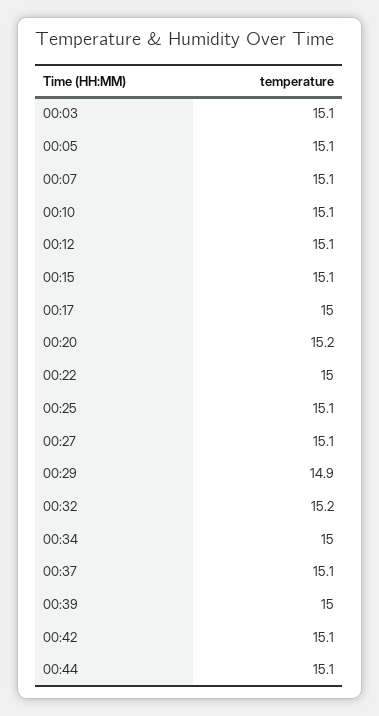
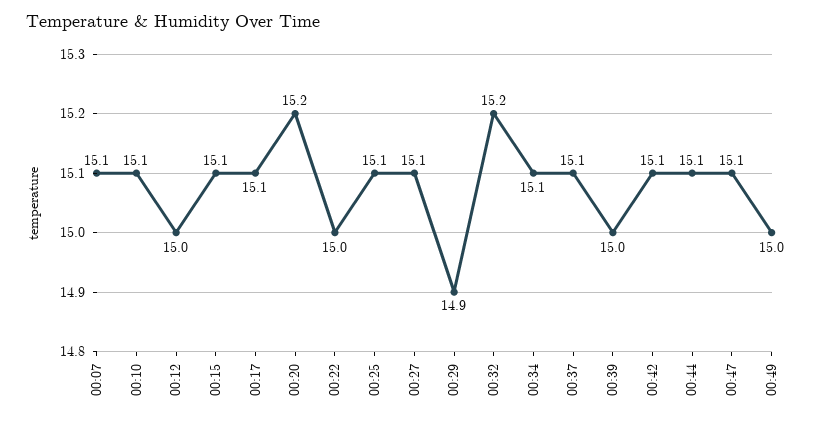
00:03: 15.1 -> none
00:05: 15.1 -> none
00:12: 15.1 -> 15
00:17: 15 -> 15.1
00:34: 15 -> 15.1
00:47: none -> 15.1
00:49: none -> 15

